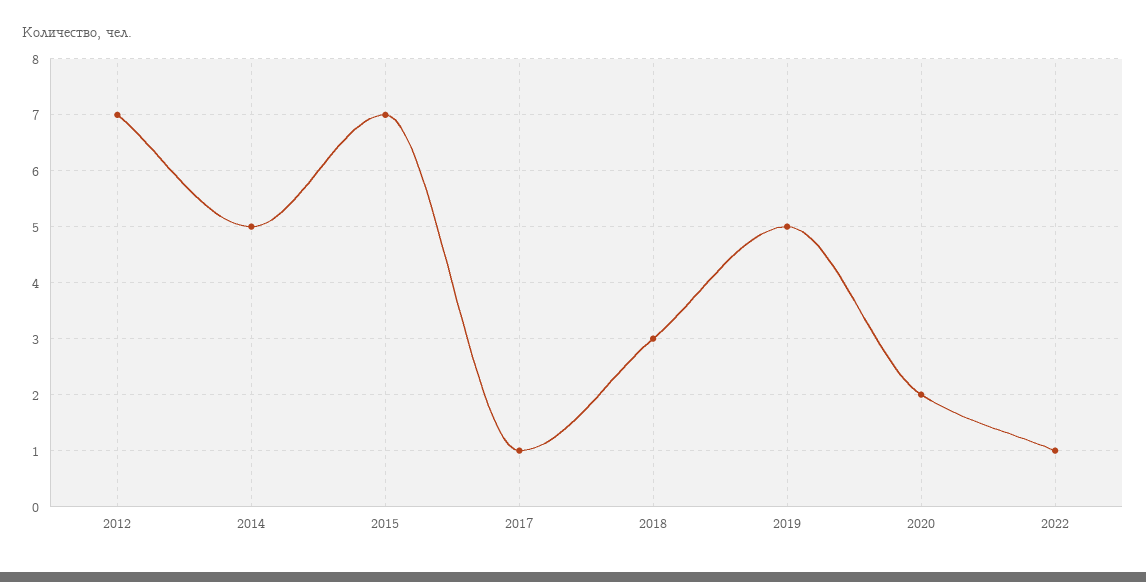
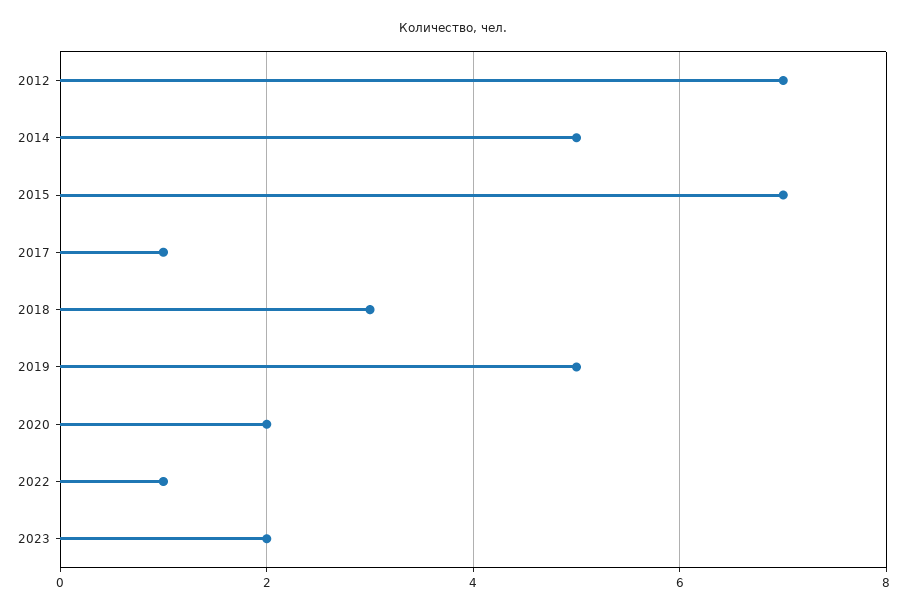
2023: none -> 2

